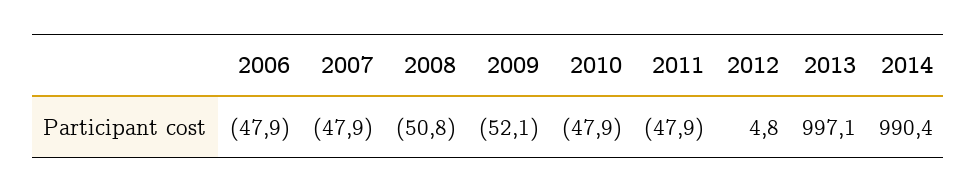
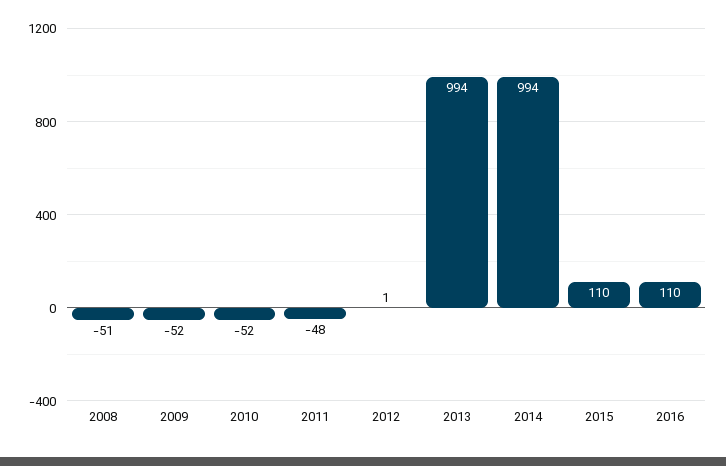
2006: -47.9 -> none
2007: -47.9 -> none
2010: -47.9 -> -52
2012: 4.8 -> 1
2013: 997.1 -> 994
2014: 990.4 -> 994
2015: none -> 110
2016: none -> 110

